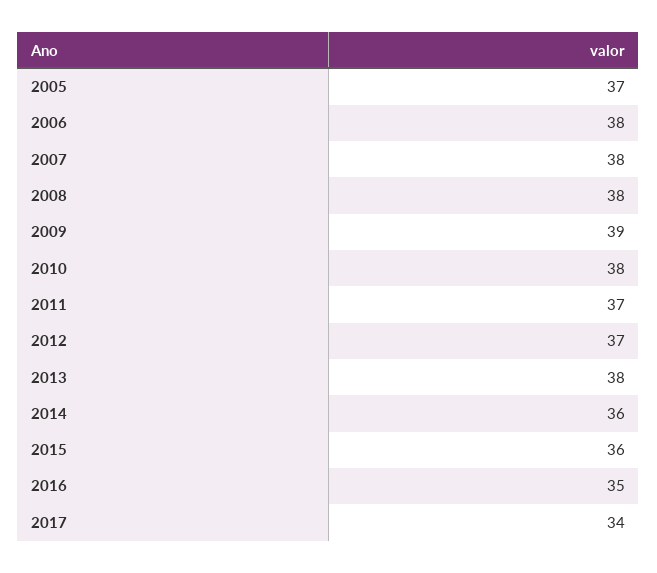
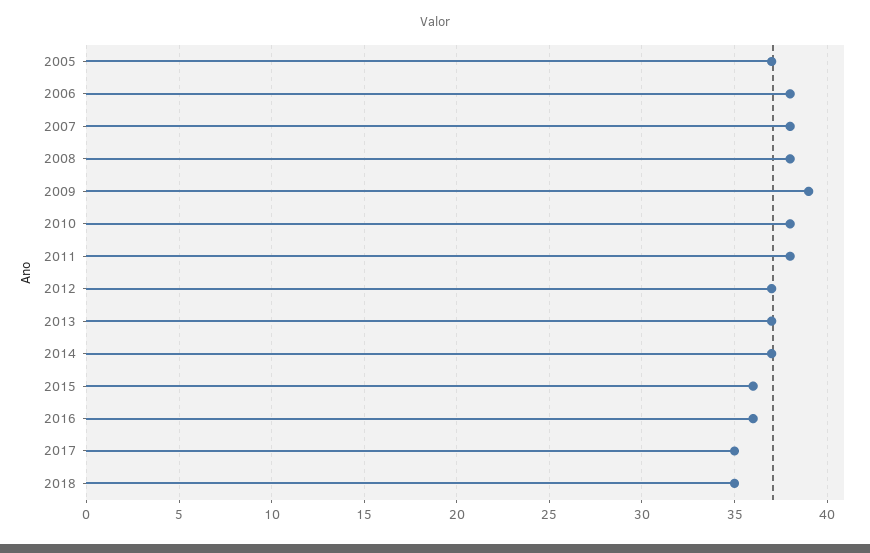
2011: 37 -> 38
2013: 38 -> 37
2014: 36 -> 37
2016: 35 -> 36
2017: 34 -> 35
2018: none -> 35

